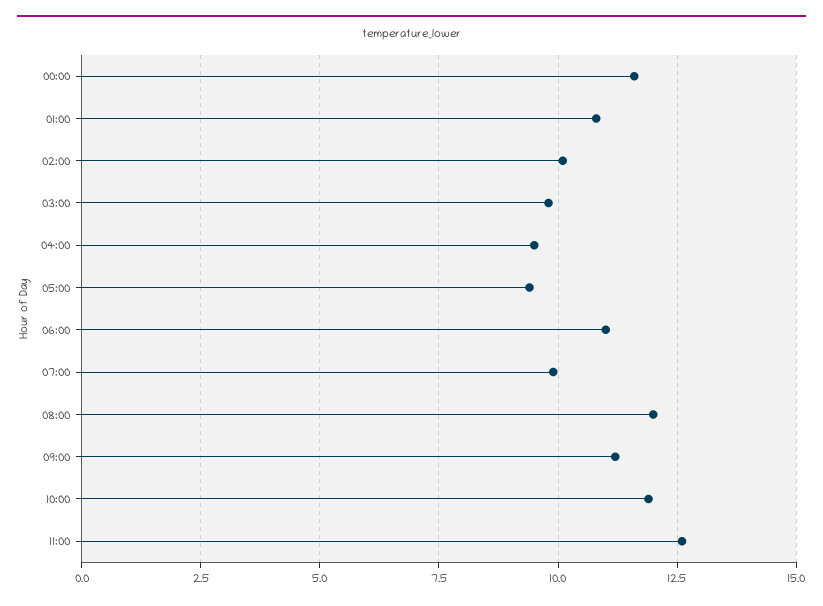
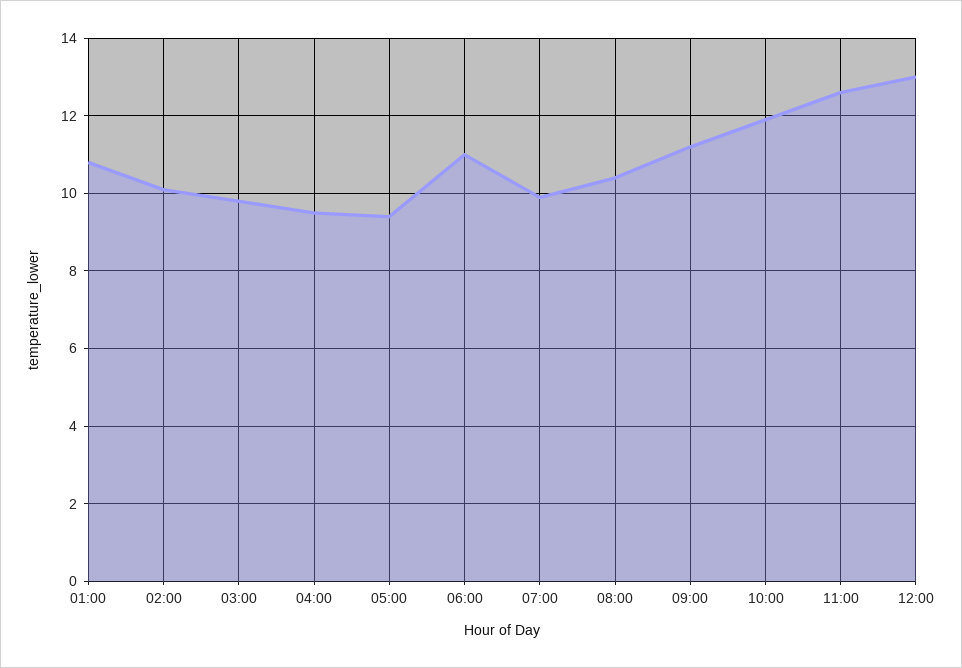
00:00: 11.5 -> none
08:00: 12 -> 10.5
12:00: none -> 13

